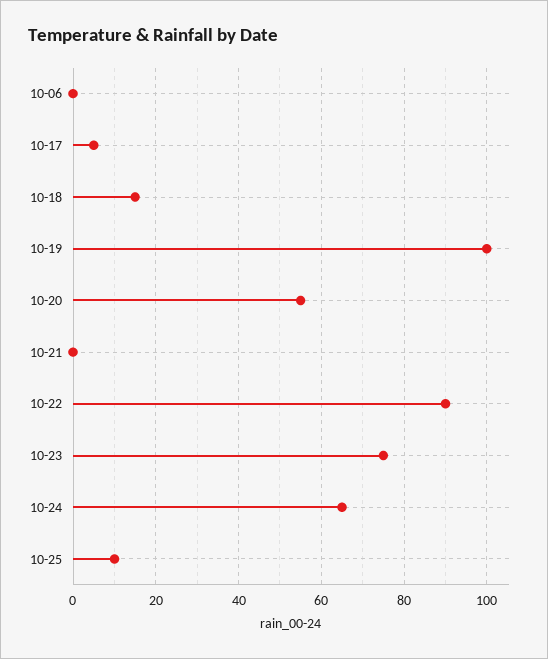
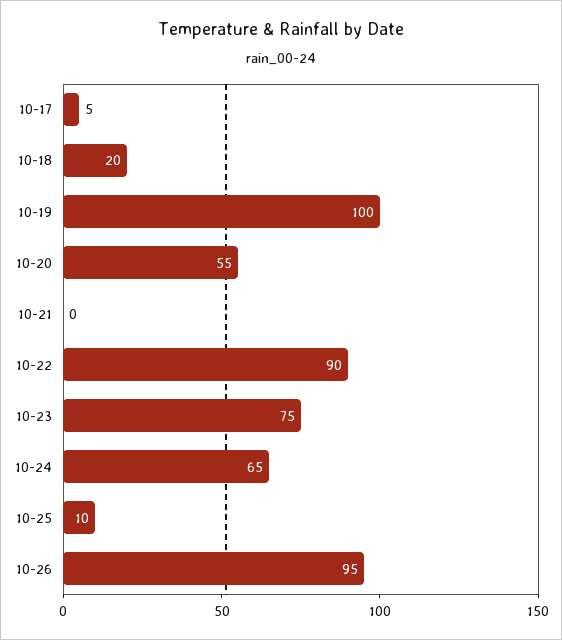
10-06: 0 -> none
10-18: 15 -> 20
10-26: none -> 95

